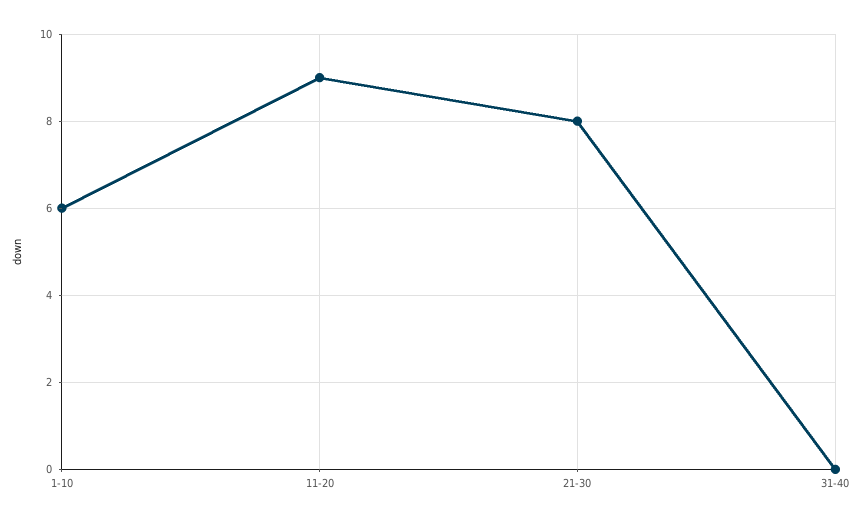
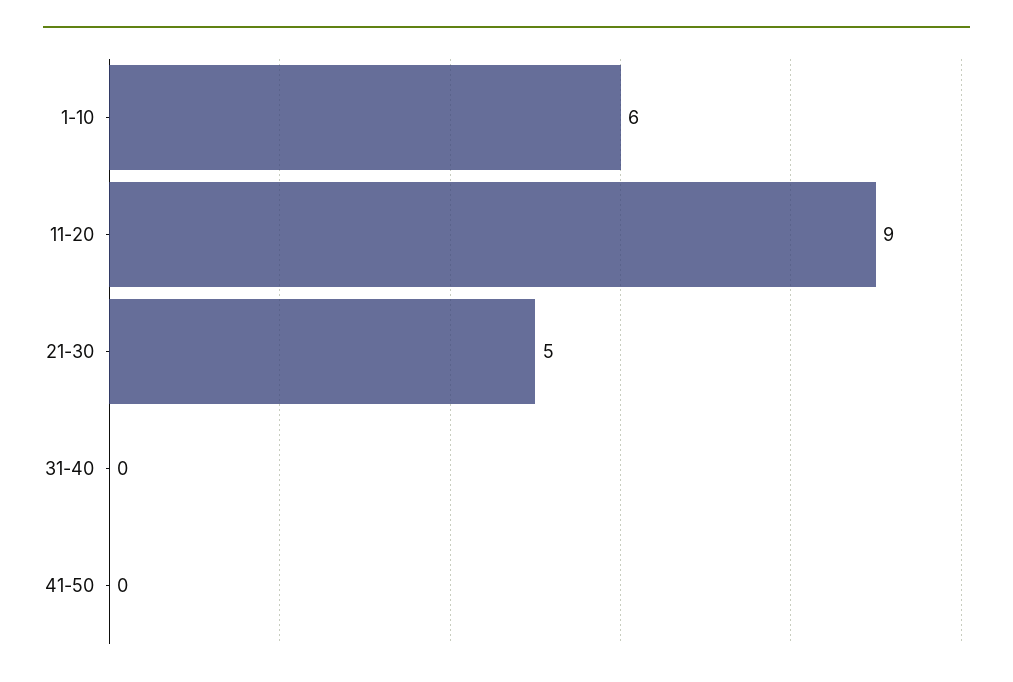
21-30: 8 -> 5
41-50: none -> 0

